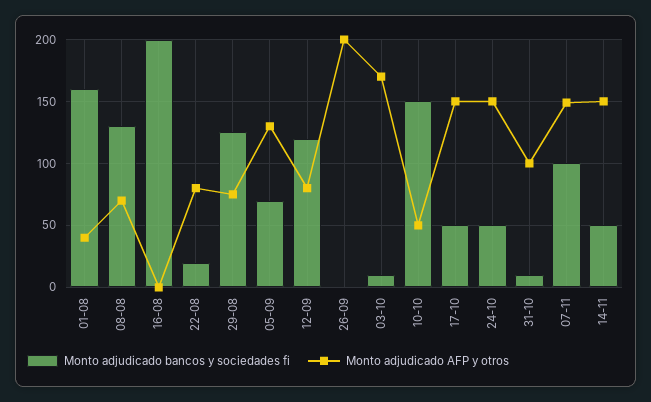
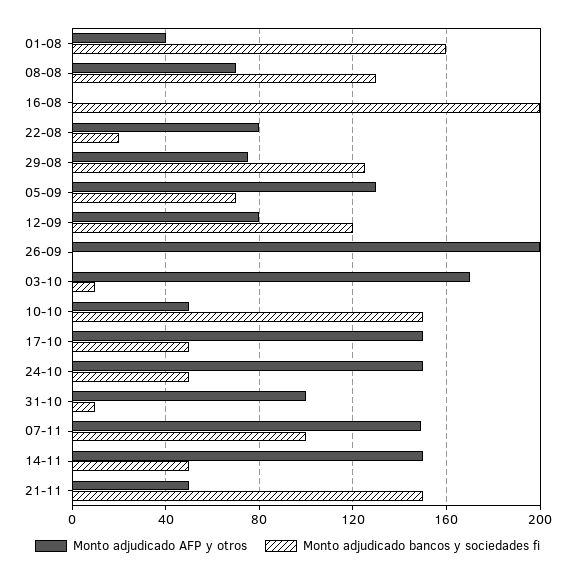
Monto adjudicado AFP y otros, 21-11: none -> 50
Monto adjudicado bancos y sociedades fi, 21-11: none -> 150

